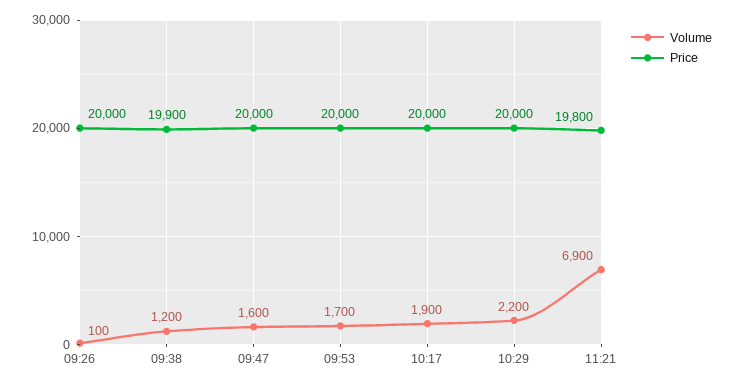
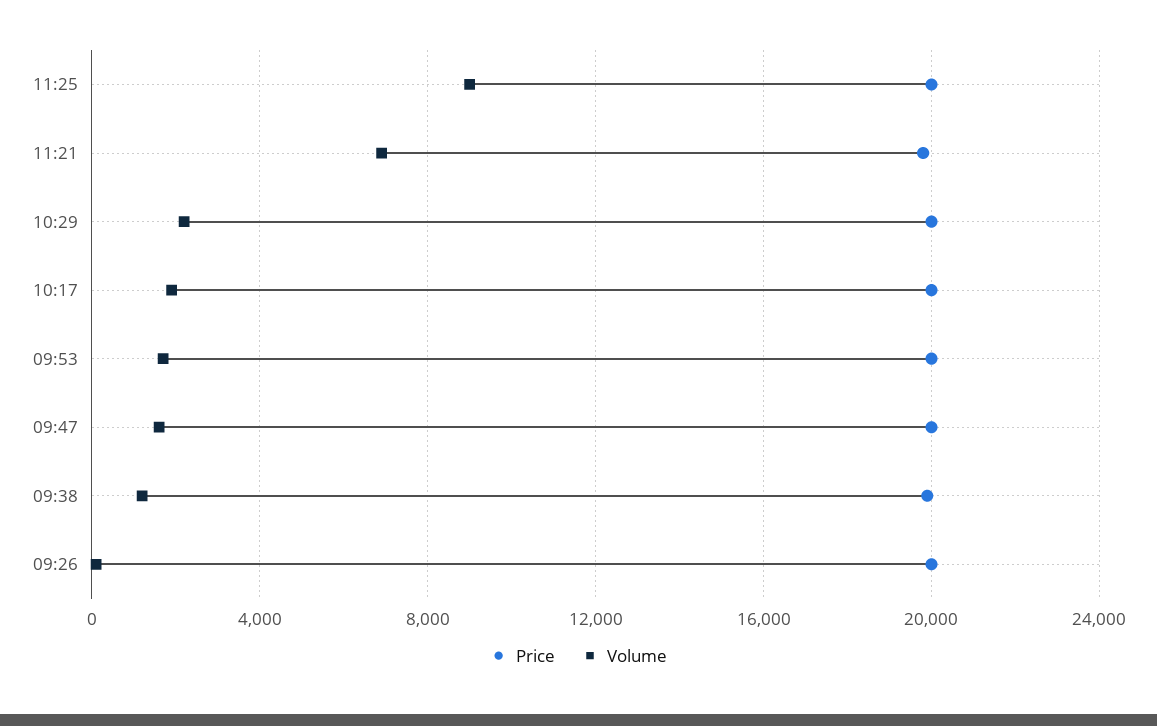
Price, 11:25: none -> 20000
Volume, 11:25: none -> 9000

